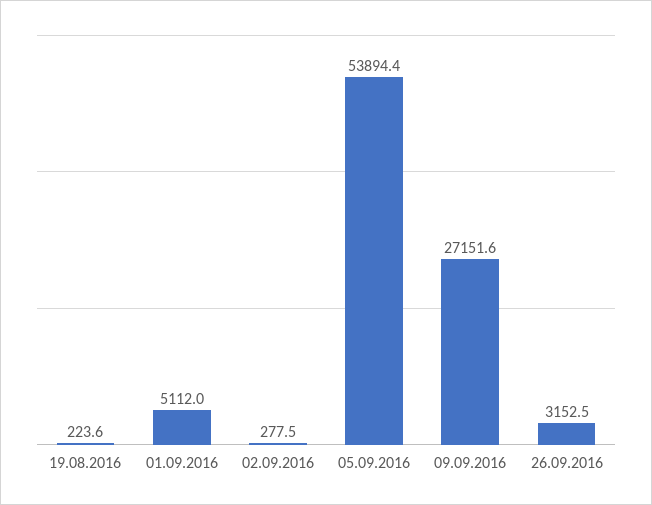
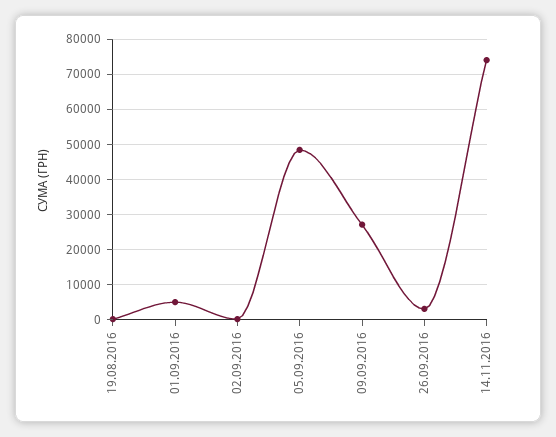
05.09.2016: 53894.4 -> 48000
14.11.2016: none -> 74000

